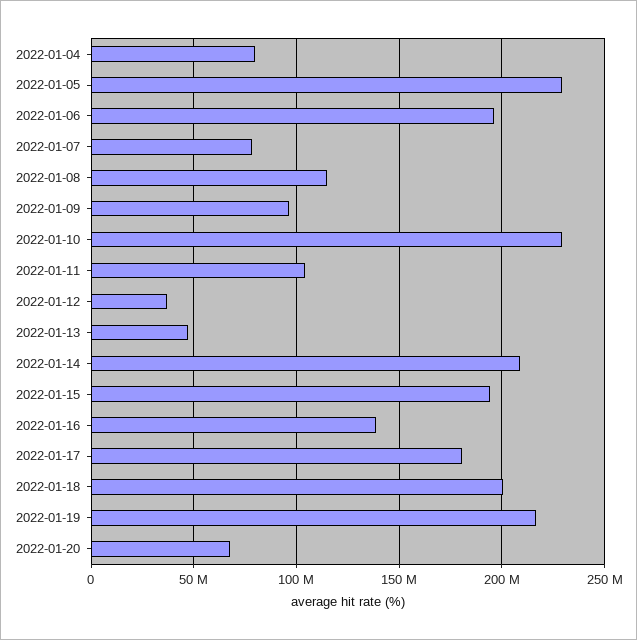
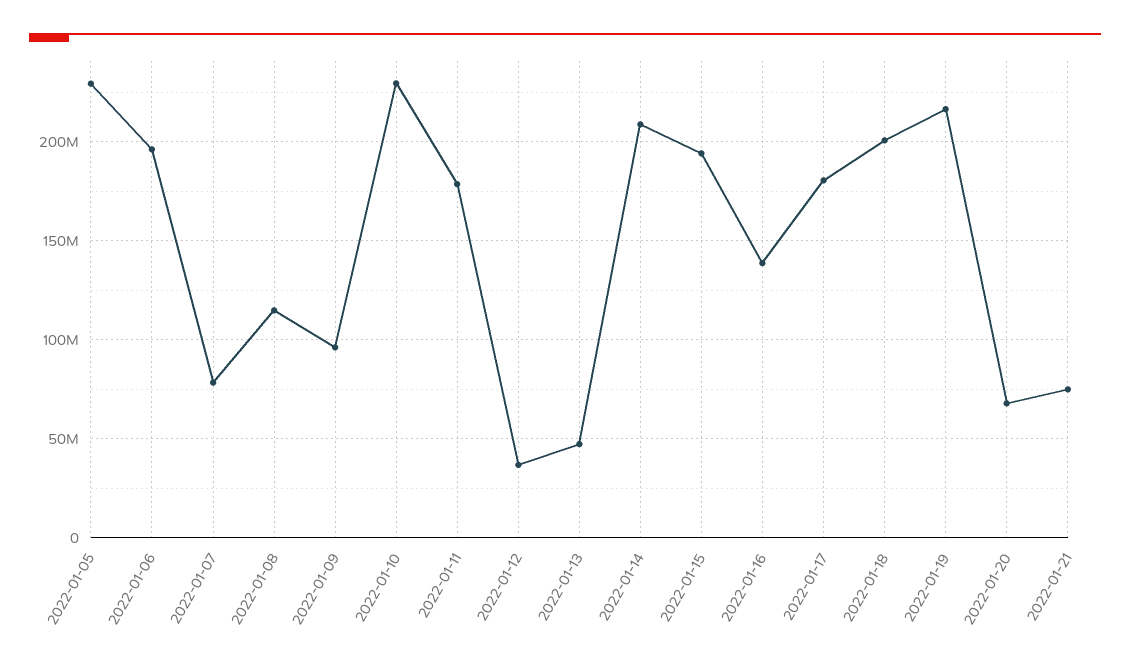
2022-01-04: 80000000 -> none
2022-01-11: 105000000 -> 180000000
2022-01-21: none -> 75000000

